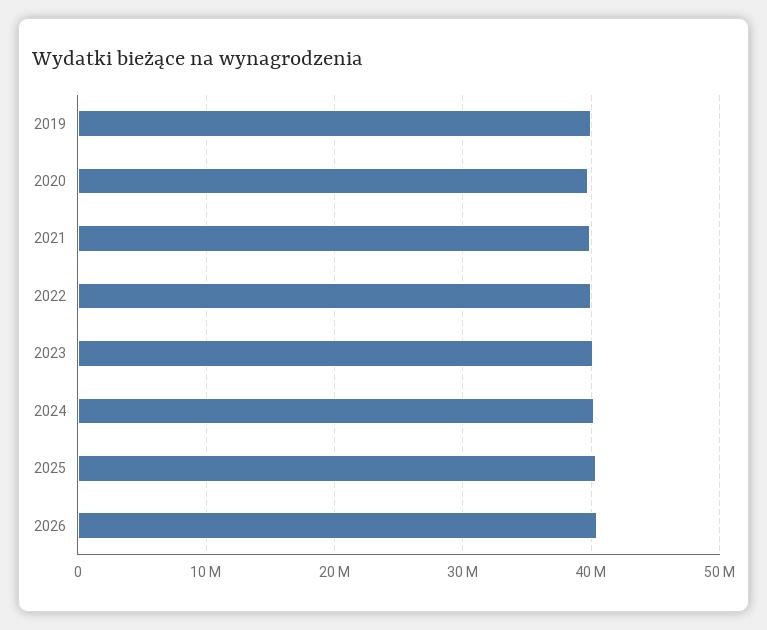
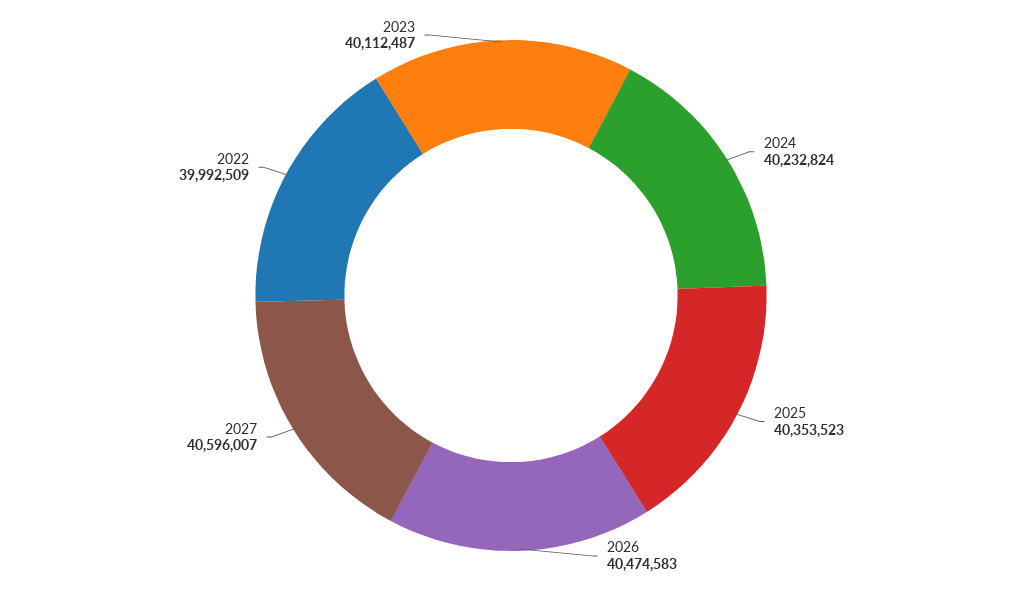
2019: 40000000 -> none
2020: 40000000 -> none
2021: 40000000 -> none
2027: none -> 40596007

